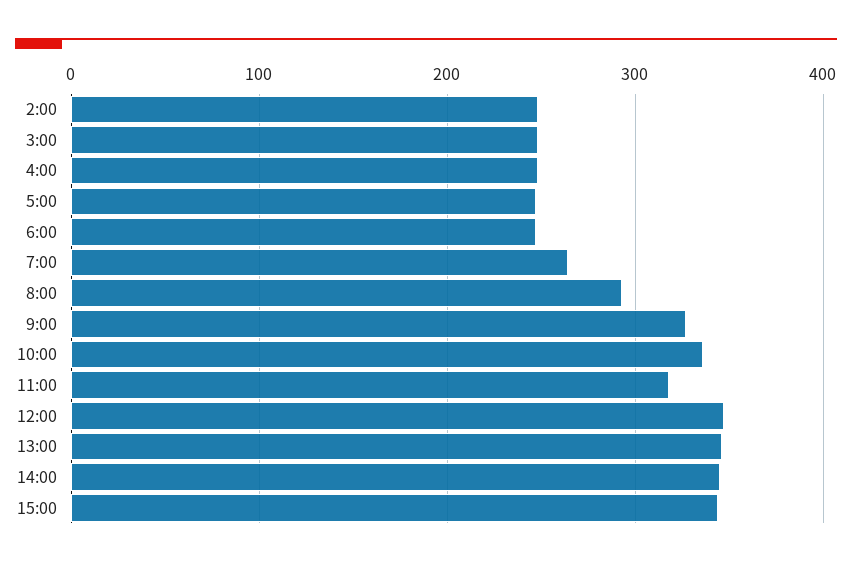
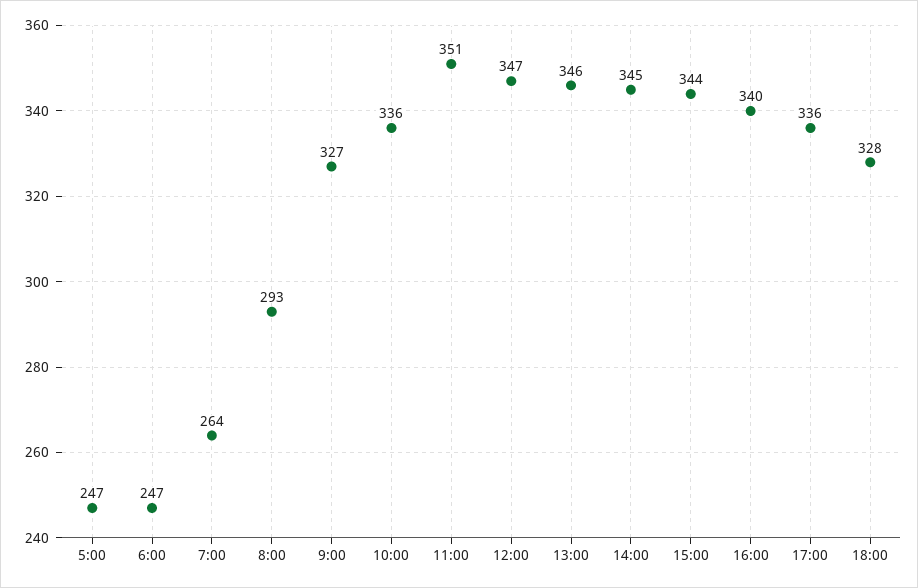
2:00: 250 -> none
3:00: 250 -> none
4:00: 250 -> none
11:00: 320 -> 351
16:00: none -> 340
17:00: none -> 336
18:00: none -> 328

